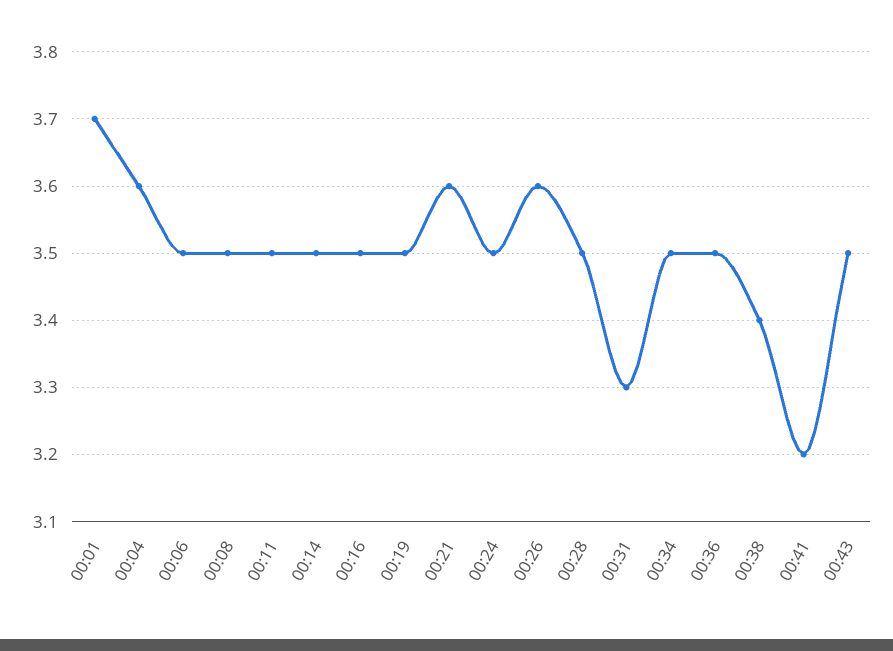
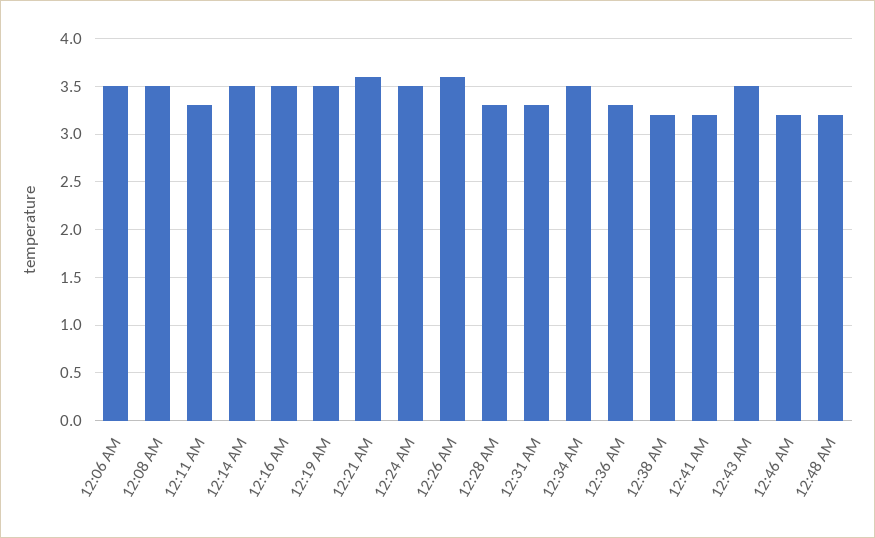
00:01: 3.7 -> none
00:04: 3.6 -> none
00:11: 3.5 -> 3.3
00:28: 3.5 -> 3.3
00:36: 3.5 -> 3.3
00:38: 3.4 -> 3.2
12:46 AM: none -> 3.2
12:48 AM: none -> 3.2

